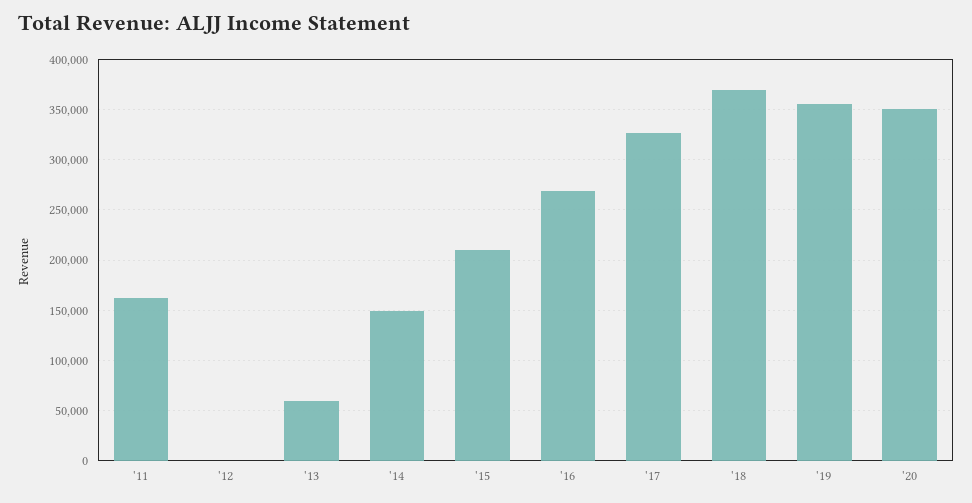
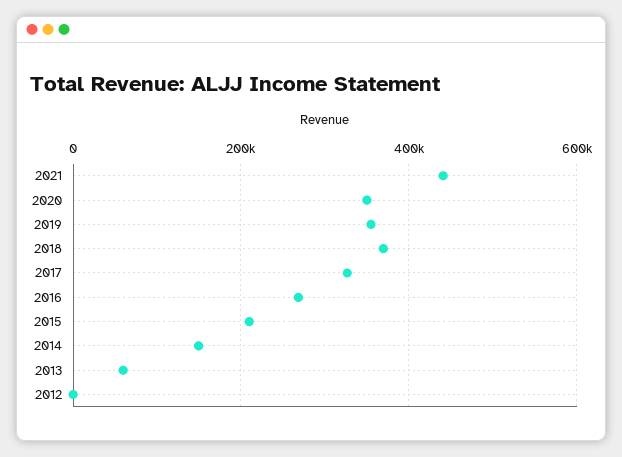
'11: 160000 -> none
2021: none -> 440000

